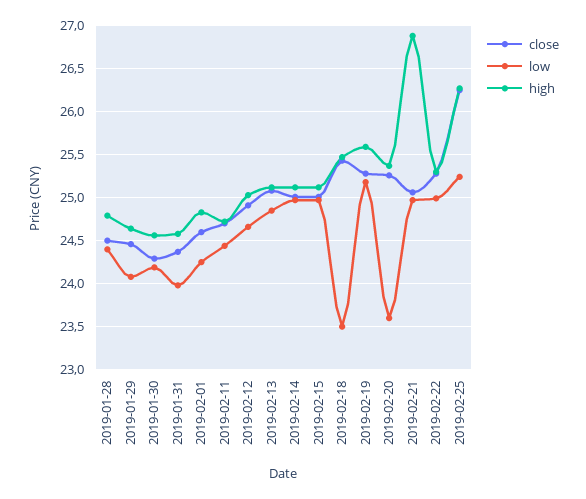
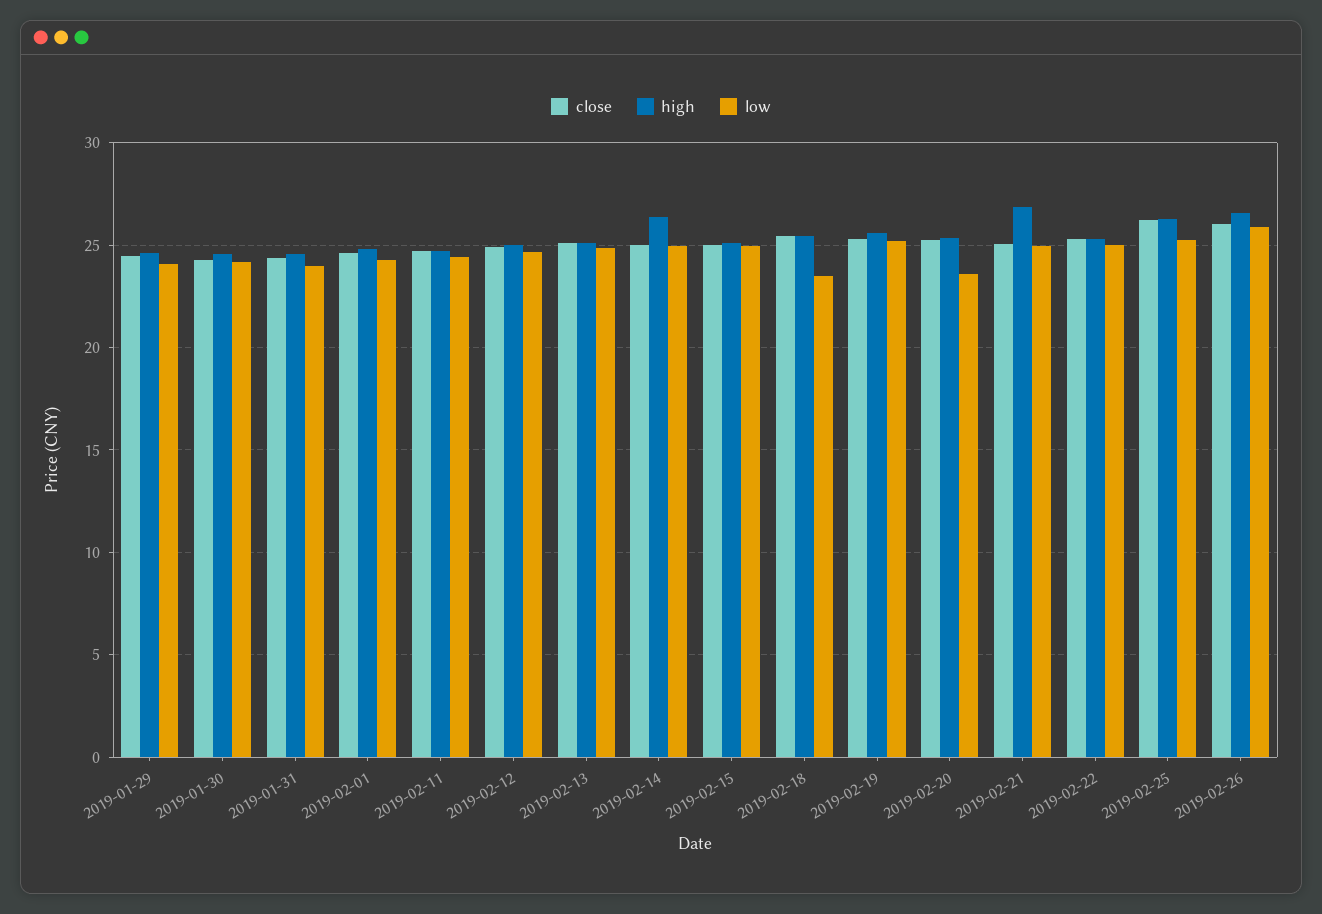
close, 2019-01-28: 24.5 -> none
low, 2019-01-28: 24.4 -> none
high, 2019-01-28: 24.8 -> none
high, 2019-02-14: 25.1 -> 26.5
close, 2019-02-26: none -> 26
high, 2019-02-26: none -> 26.5
low, 2019-02-26: none -> 26

